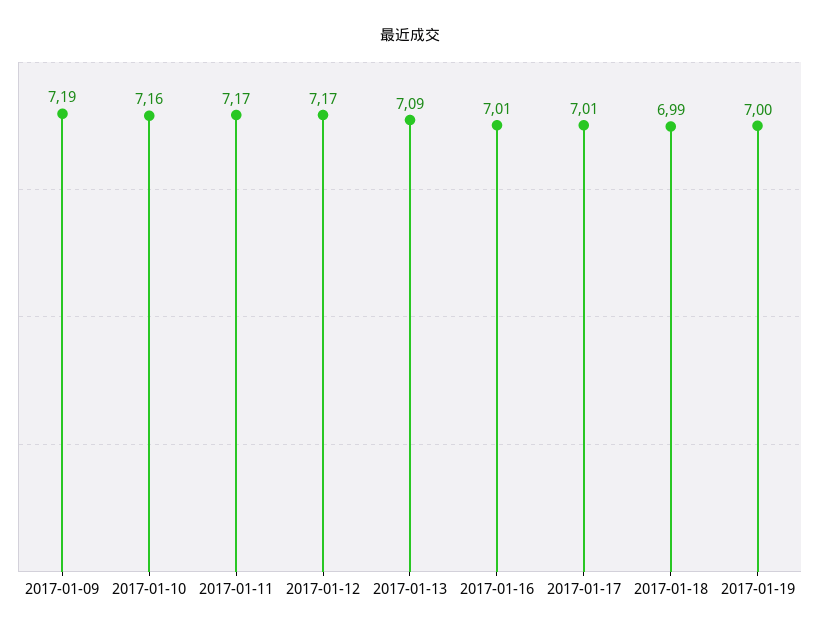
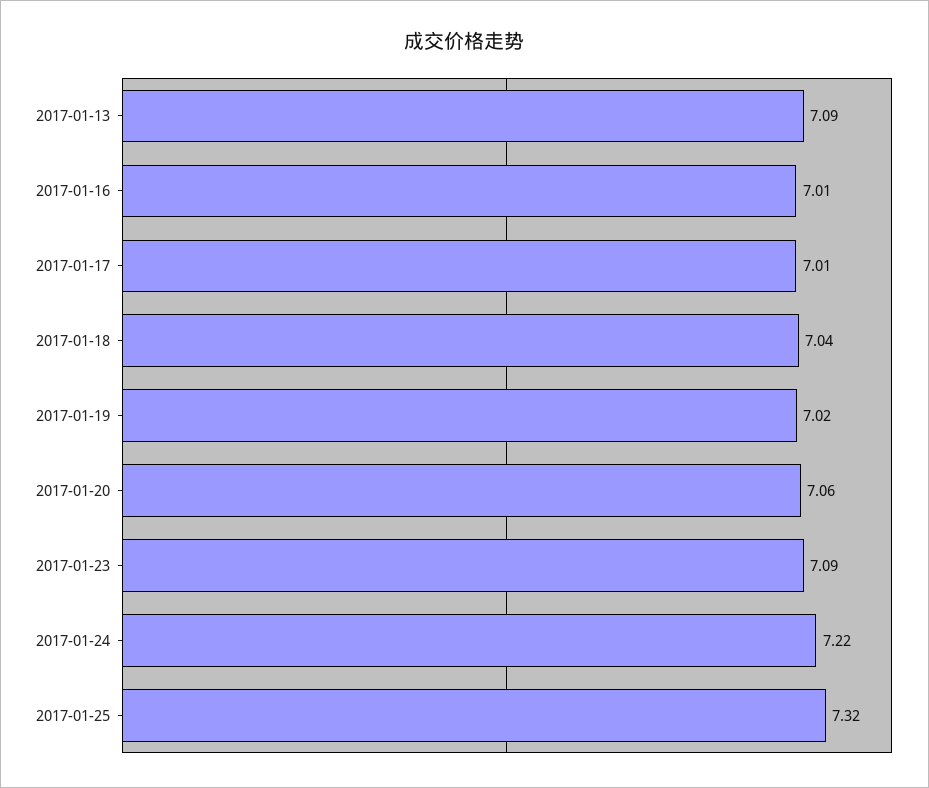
2017-01-09: 7.19 -> none
2017-01-10: 7.16 -> none
2017-01-11: 7.17 -> none
2017-01-12: 7.17 -> none
2017-01-18: 6.99 -> 7.04
2017-01-19: 7 -> 7.02
2017-01-20: none -> 7.06
2017-01-23: none -> 7.09
2017-01-24: none -> 7.22
2017-01-25: none -> 7.32

